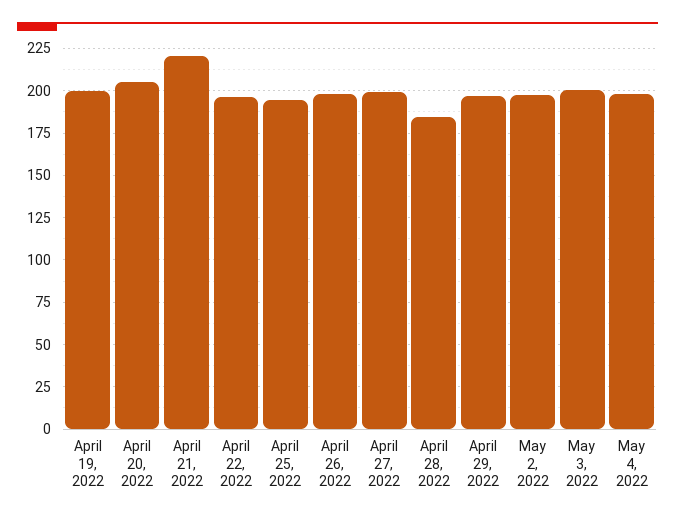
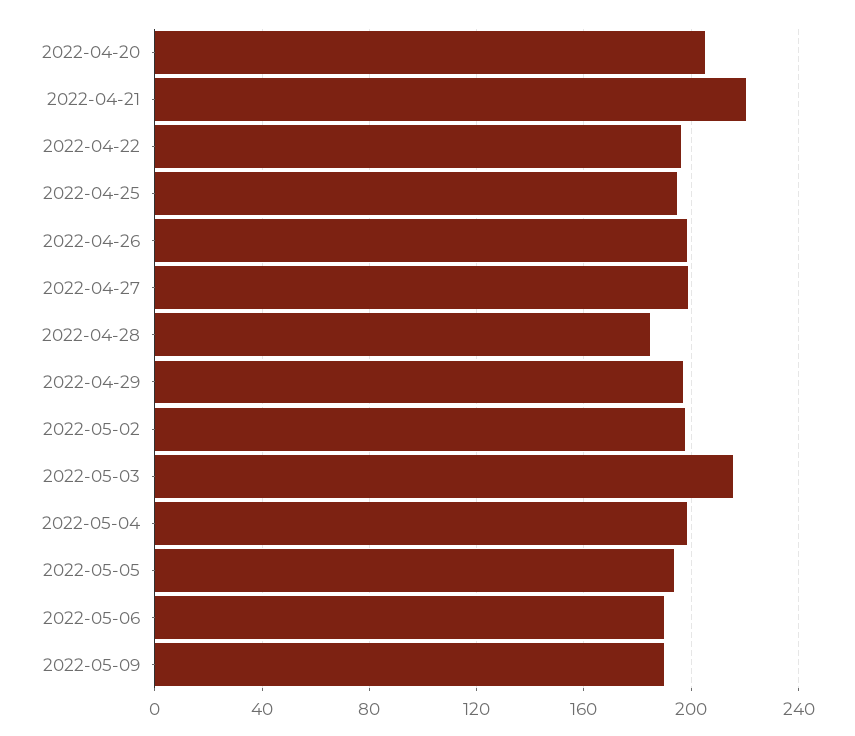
April 19, 2022: 200 -> none
May 3, 2022: 200 -> 215
2022-05-05: none -> 195
2022-05-06: none -> 190
2022-05-09: none -> 190

